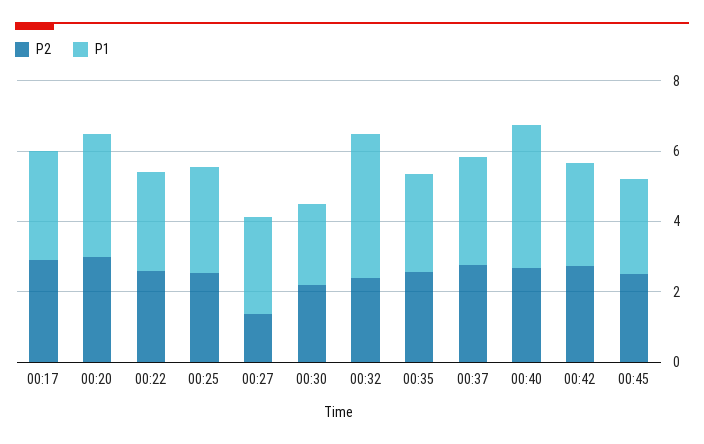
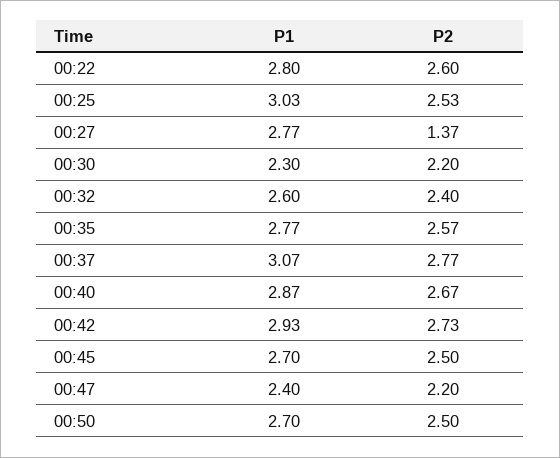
P2, 00:17: 3 -> none
P1, 00:17: 3 -> none
P2, 00:20: 3 -> none
P1, 00:20: 3.5 -> none
P1, 00:32: 4 -> 2.6
P1, 00:40: 4 -> 2.87
P1, 00:47: none -> 2.4
P2, 00:47: none -> 2.2
P1, 00:50: none -> 2.7
P2, 00:50: none -> 2.5

